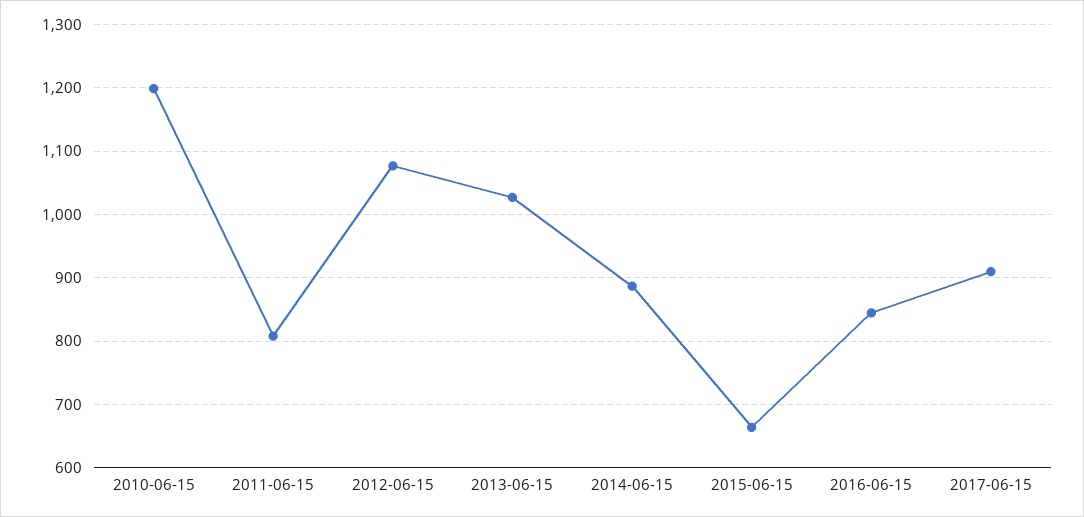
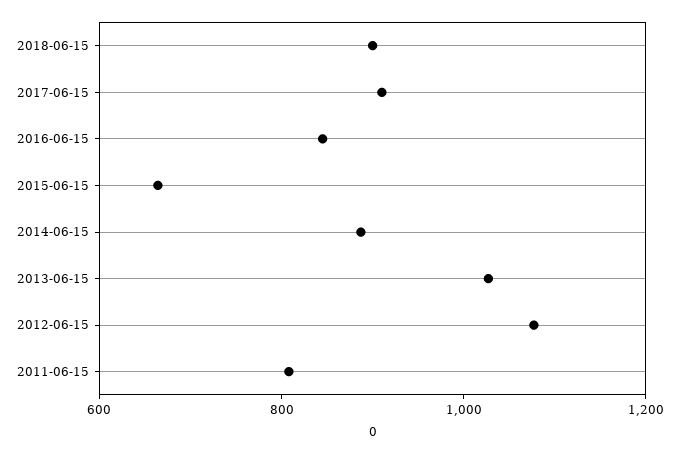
2010-06-15: 1200 -> none
2018-06-15: none -> 900

